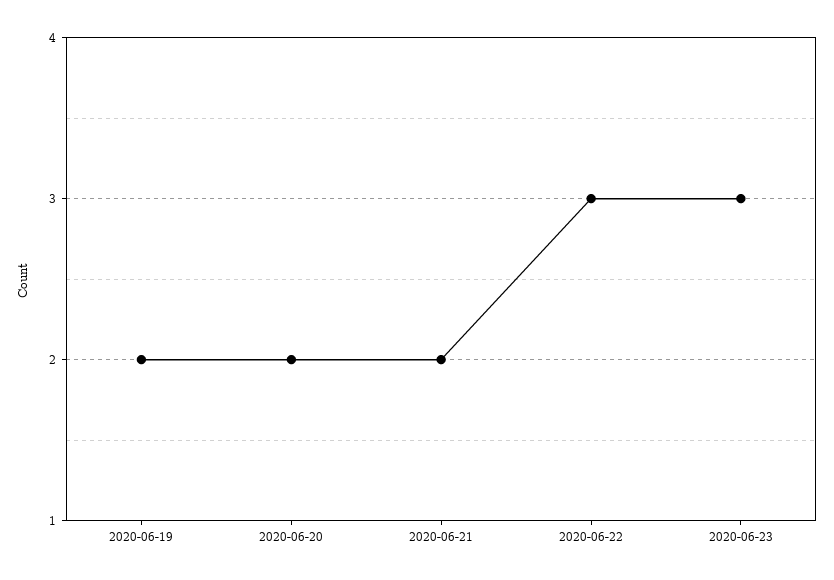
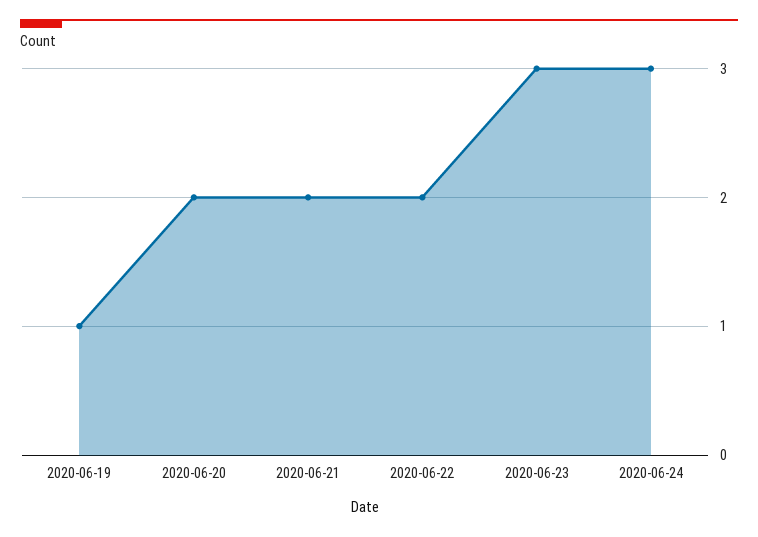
2020-06-19: 2 -> 1
2020-06-22: 3 -> 2
2020-06-24: none -> 3

